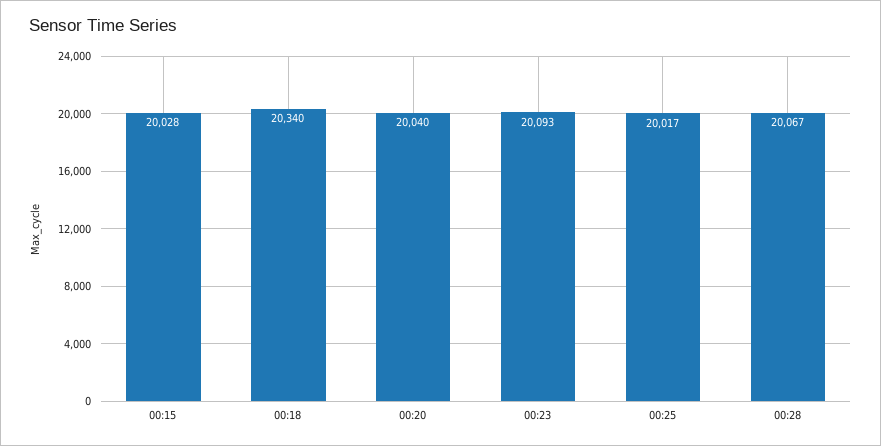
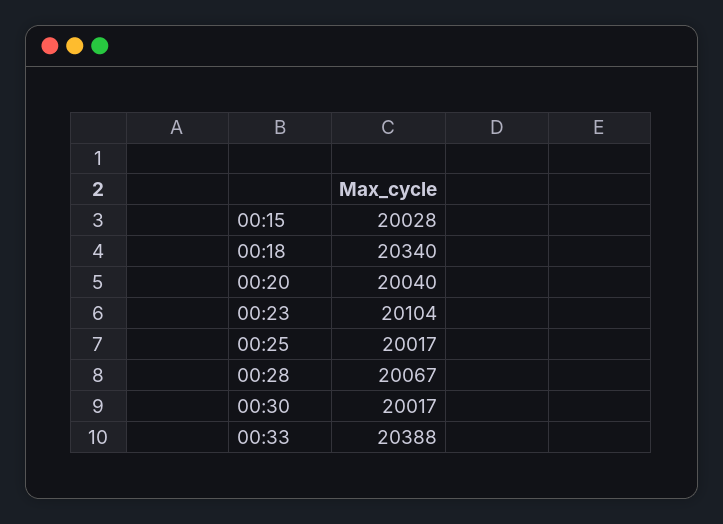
00:23: 20093 -> 20104
00:30: none -> 20017
00:33: none -> 20388

